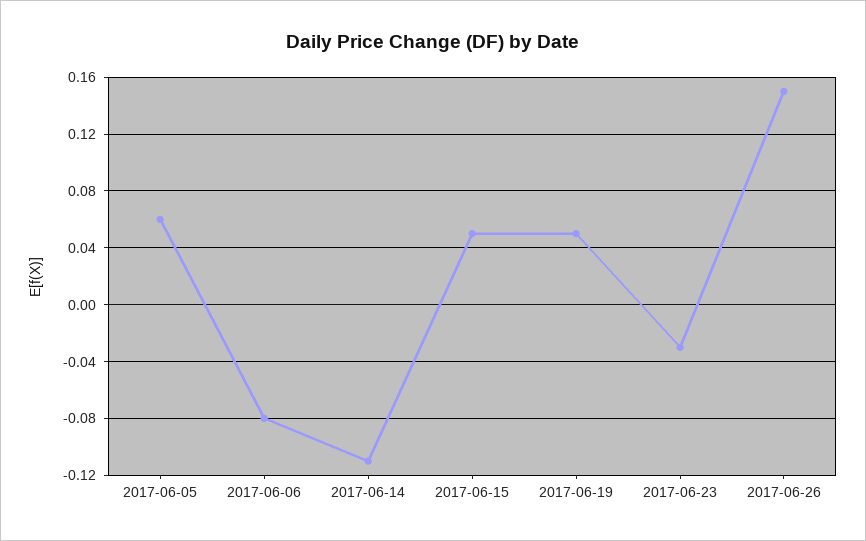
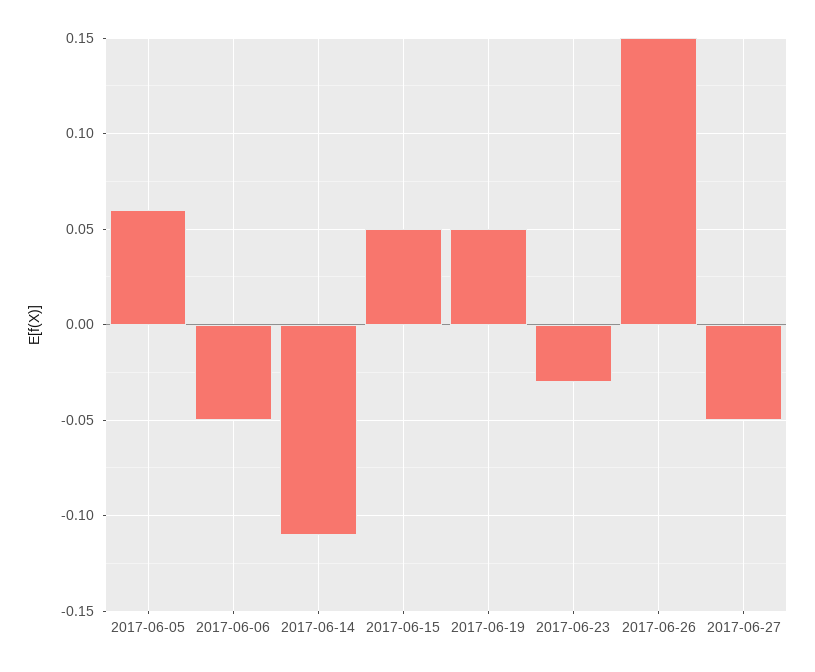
2017-06-06: -0.08 -> -0.05
2017-06-27: none -> -0.05

